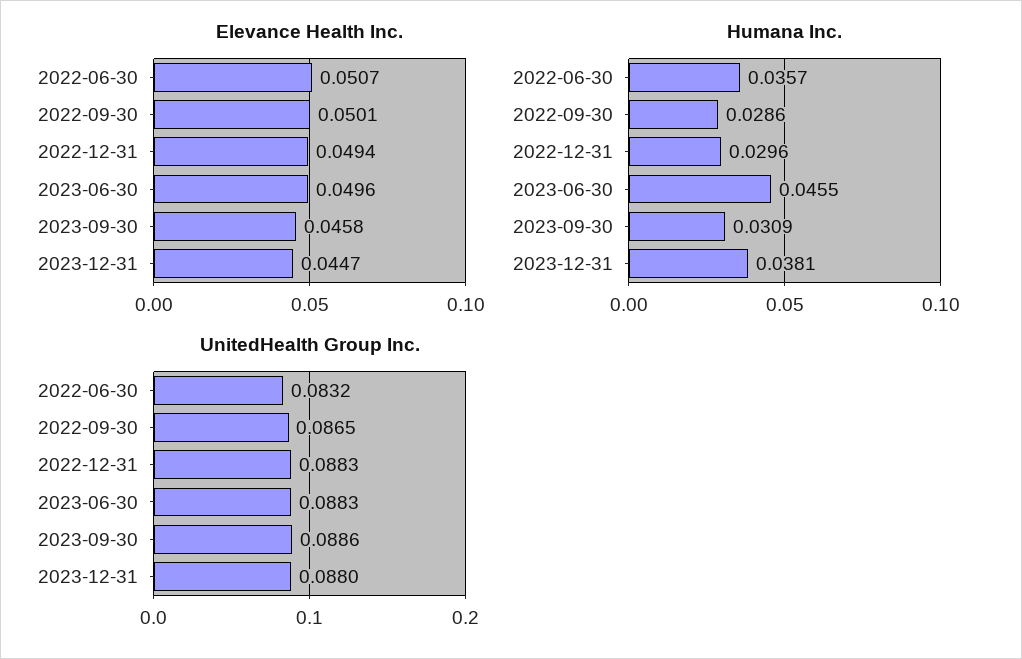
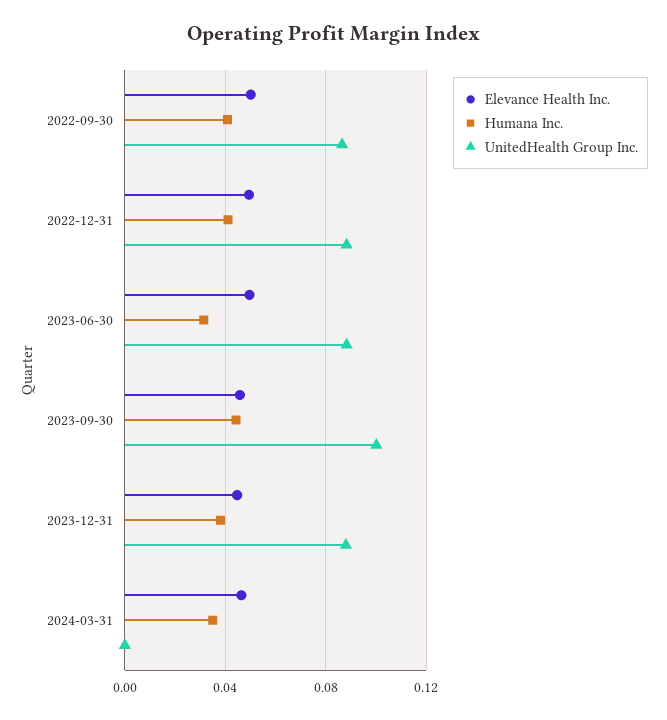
Elevance Health Inc., 2022-06-30: 0.0507 -> none
Humana Inc., 2022-06-30: 0.0357 -> none
Humana Inc., 2022-09-30: 0.0286 -> 0.04
Humana Inc., 2022-12-31: 0.0296 -> 0.04
Humana Inc., 2023-06-30: 0.0455 -> 0.03
Humana Inc., 2023-09-30: 0.0309 -> 0.045
UnitedHealth Group Inc., 2022-06-30: 0.0832 -> none
UnitedHealth Group Inc., 2023-09-30: 0.0886 -> 0.1
Elevance Health Inc., 2024-03-31: none -> 0.045
Humana Inc., 2024-03-31: none -> 0.035
UnitedHealth Group Inc., 2024-03-31: none -> 0

